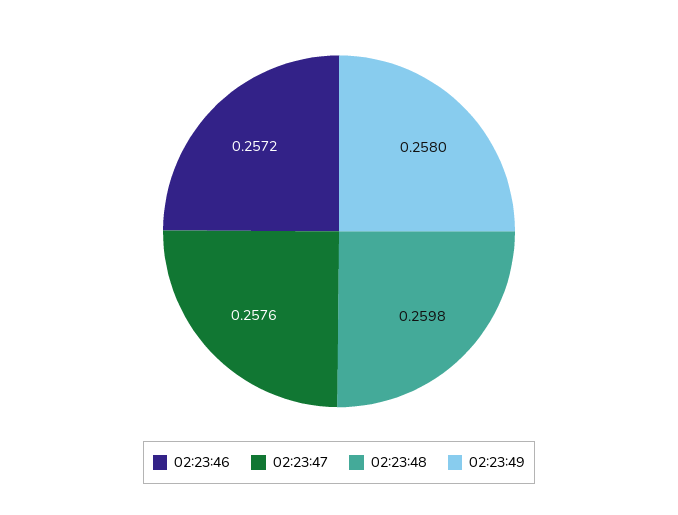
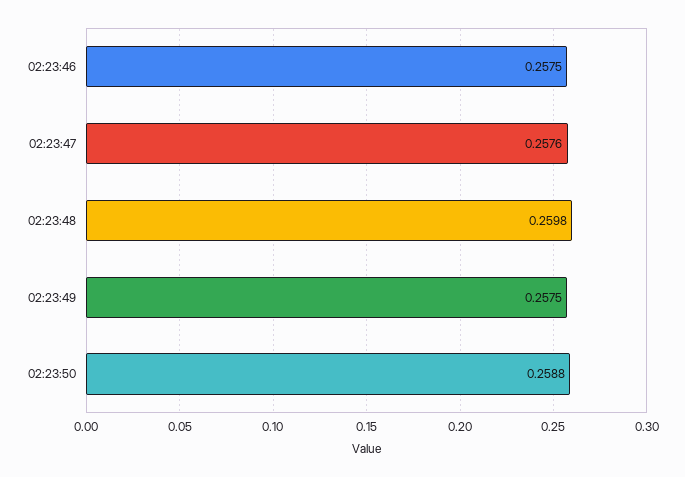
02:23:46: 0.2572 -> 0.2575
02:23:49: 0.258 -> 0.2575
02:23:50: none -> 0.2588

